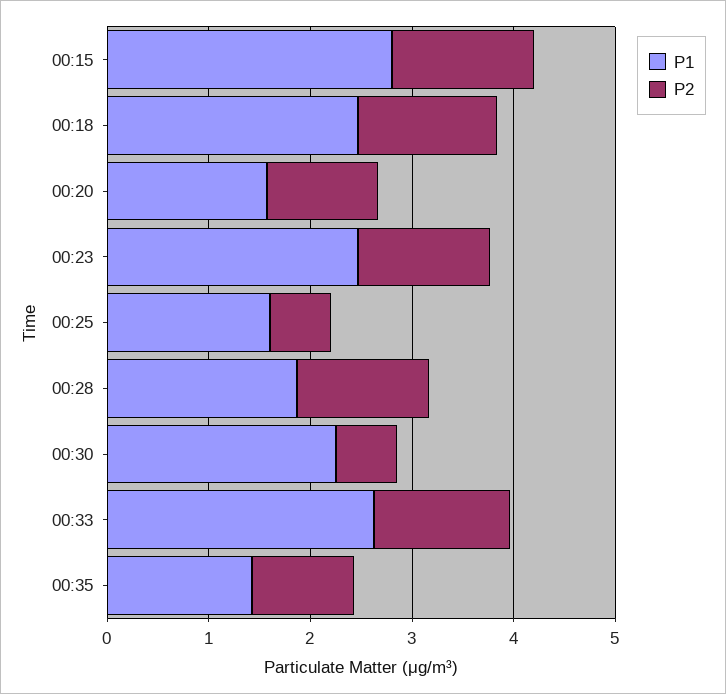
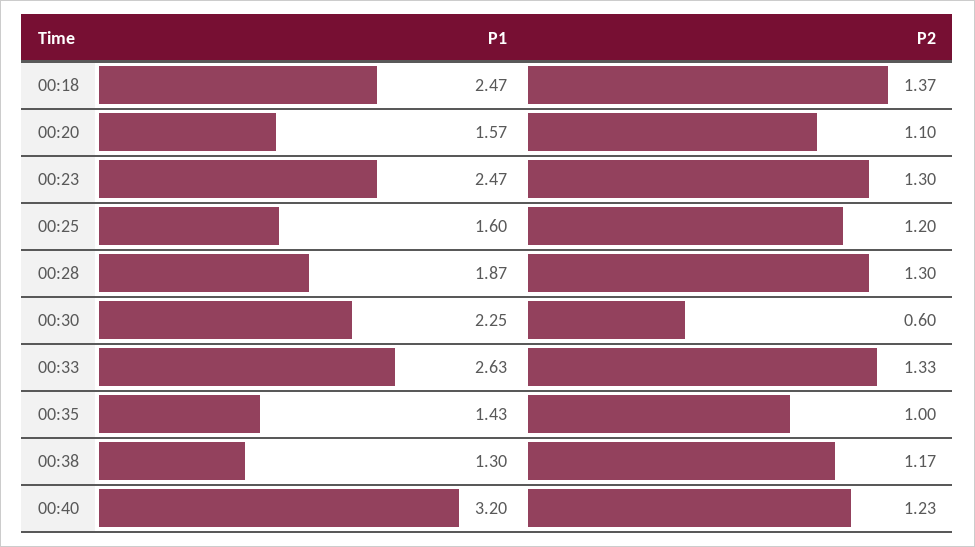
P1, 00:15: 2.8 -> none
P2, 00:15: 1.4 -> none
P2, 00:25: 0.6 -> 1.2
P1, 00:38: none -> 1.3
P2, 00:38: none -> 1.17
P1, 00:40: none -> 3.2
P2, 00:40: none -> 1.23

